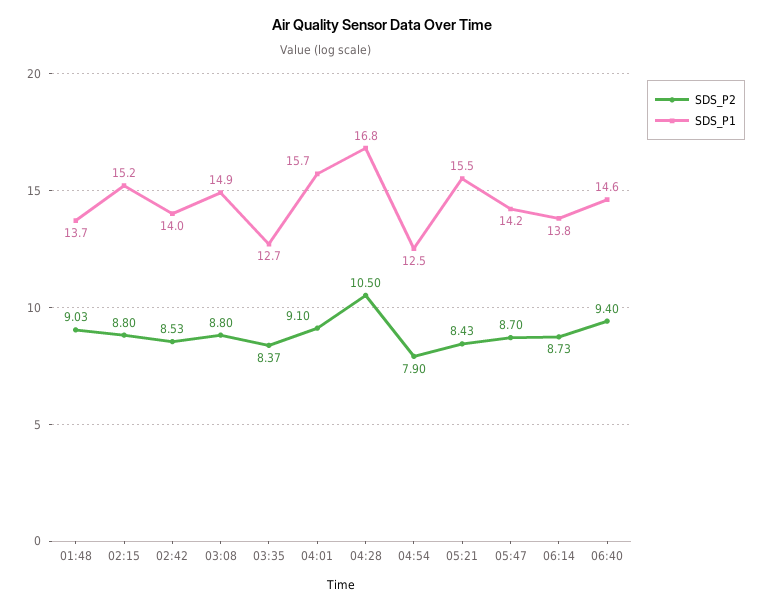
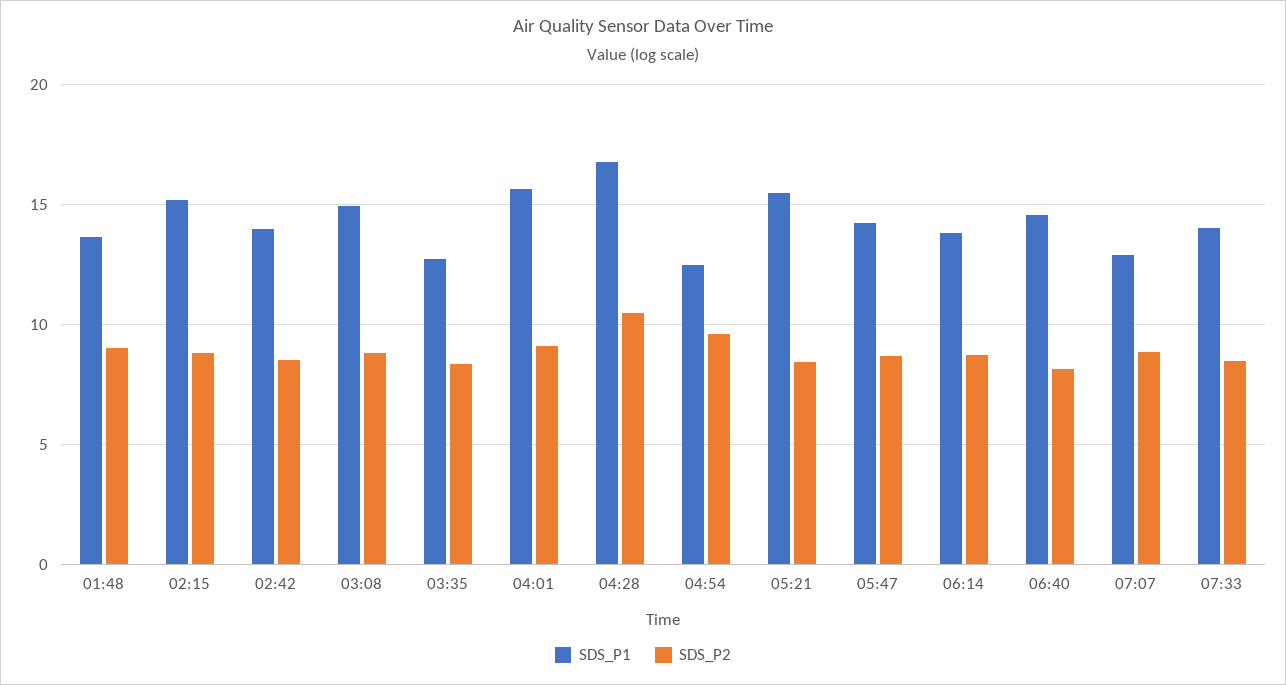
SDS_P2, 04:54: 7.9 -> 9.5
SDS_P2, 06:40: 9.4 -> 8
SDS_P1, 07:07: none -> 13
SDS_P2, 07:07: none -> 9
SDS_P1, 07:33: none -> 14
SDS_P2, 07:33: none -> 8.5

